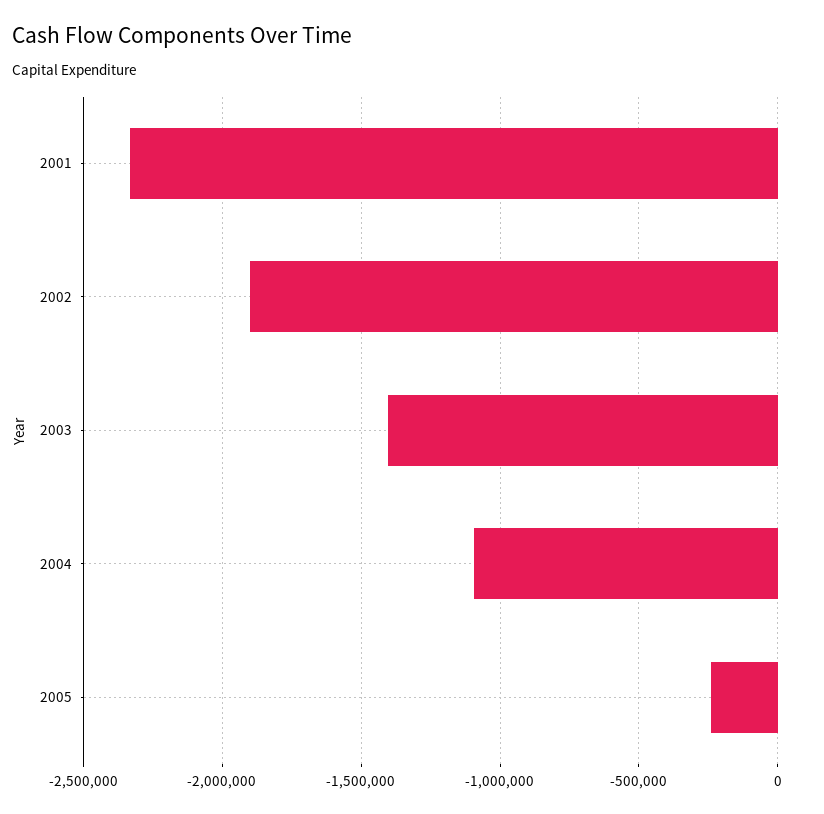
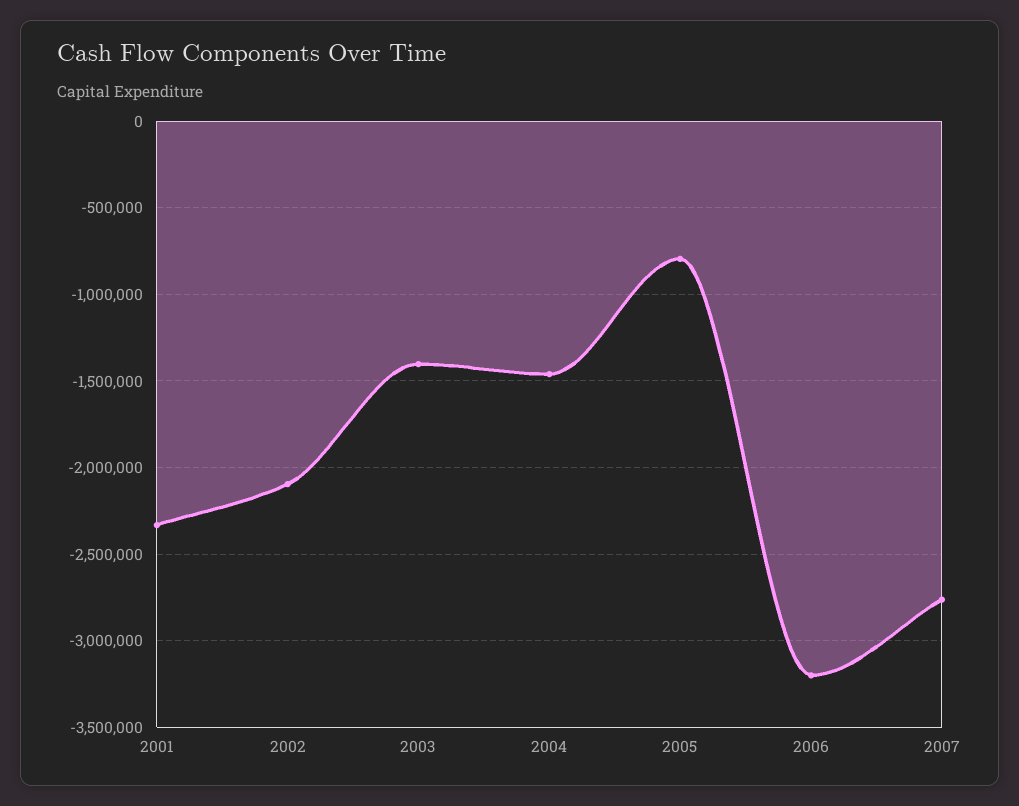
2002: -1900000 -> -2100000
2004: -1100000 -> -1450000
2005: -250000 -> -800000
2006: none -> -3200000
2007: none -> -2750000

